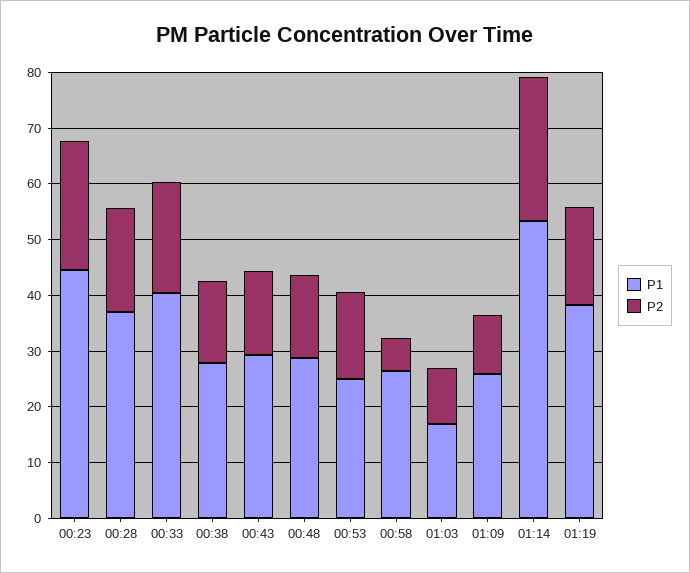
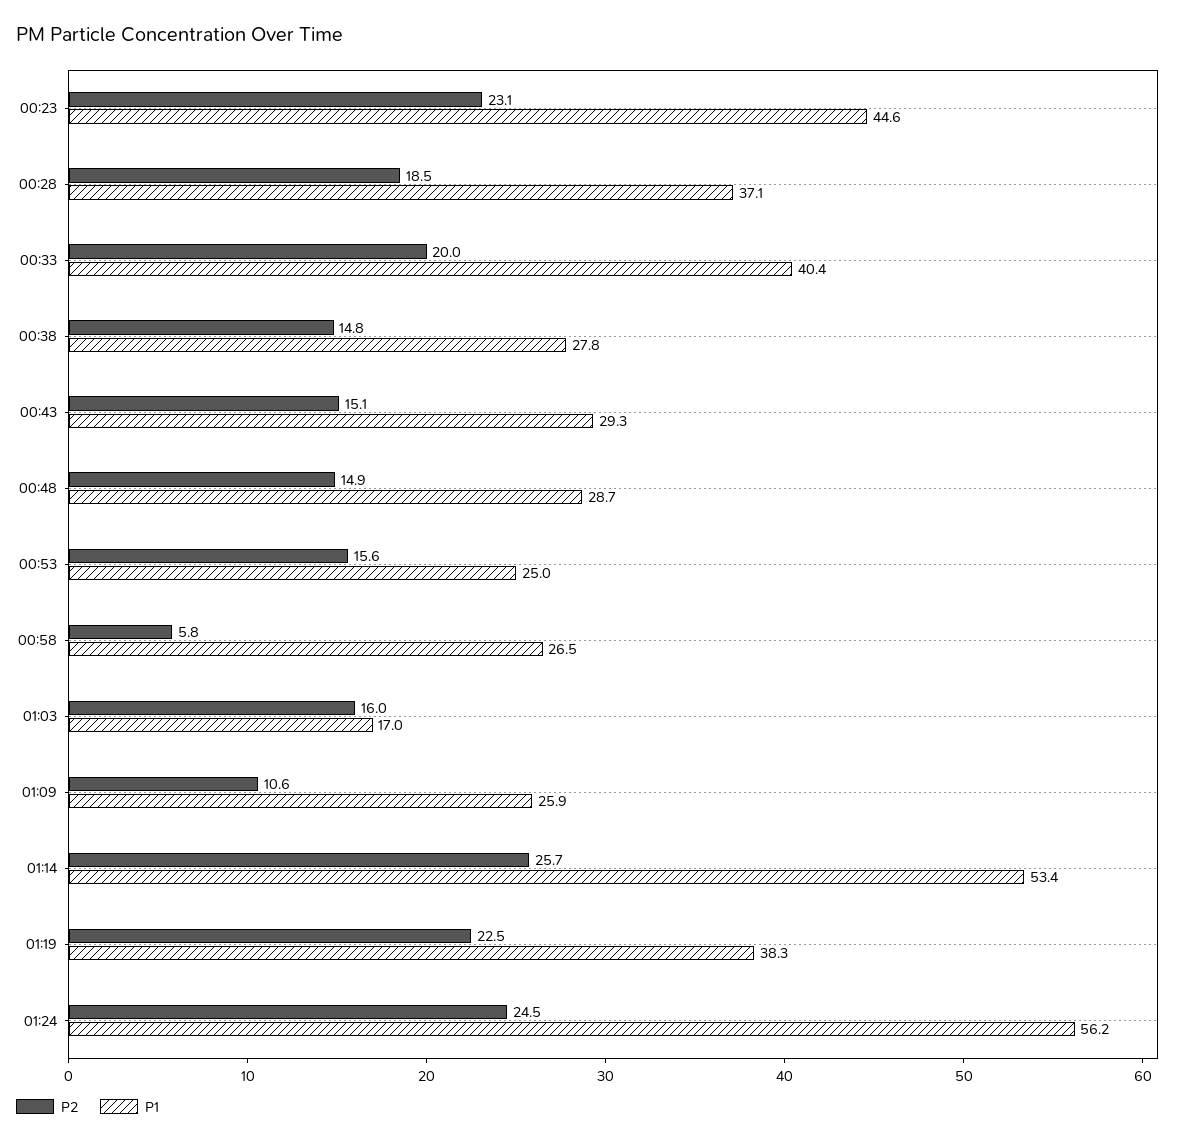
P2, 01:03: 10 -> 16
P2, 01:19: 18 -> 22.5
P2, 01:24: none -> 24.5
P1, 01:24: none -> 56.2

